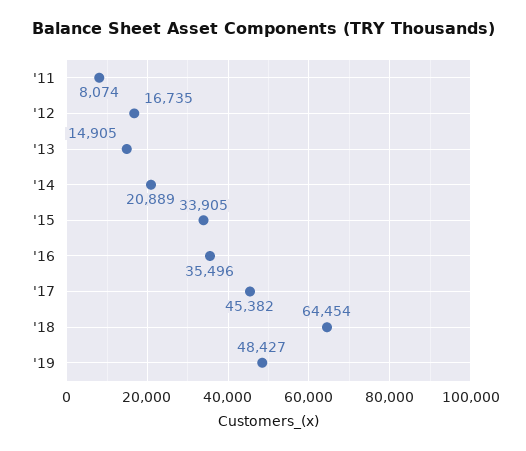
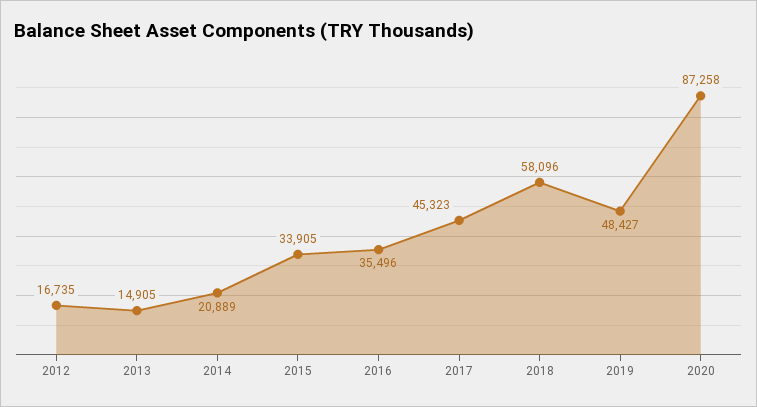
'11: 8074 -> none
'17: 45382 -> 45323
'18: 64454 -> 58096
2020: none -> 87258

